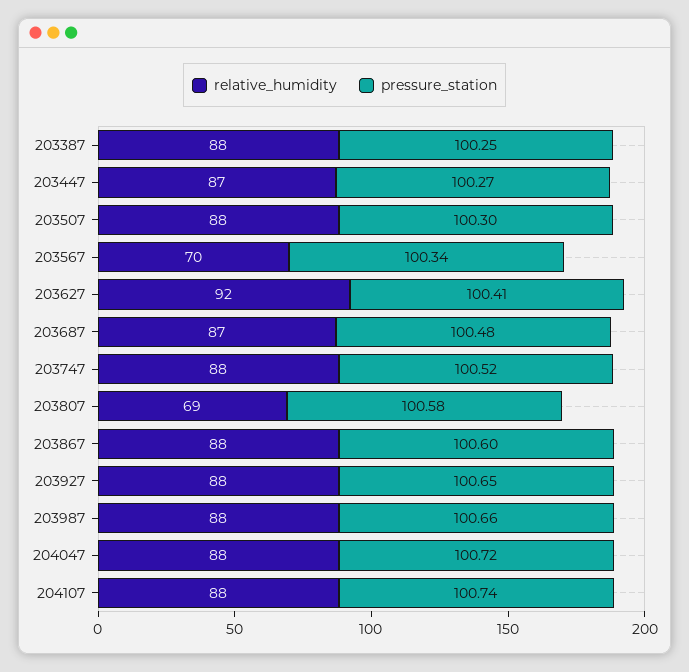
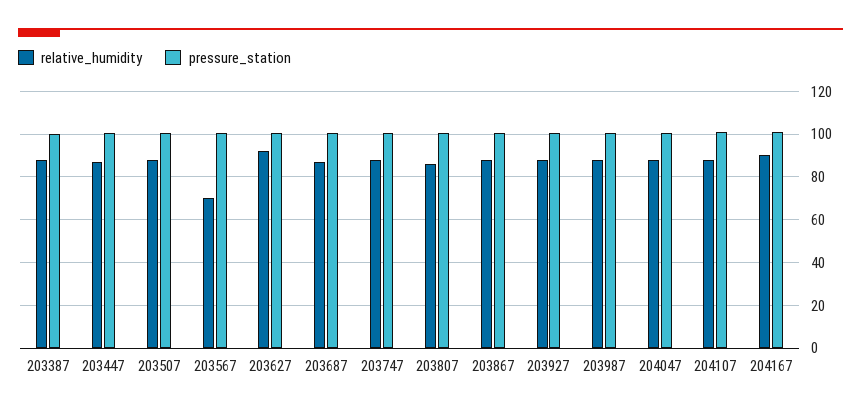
relative_humidity, 203807: 69 -> 85
relative_humidity, 204167: none -> 90
pressure_station, 204167: none -> 100

